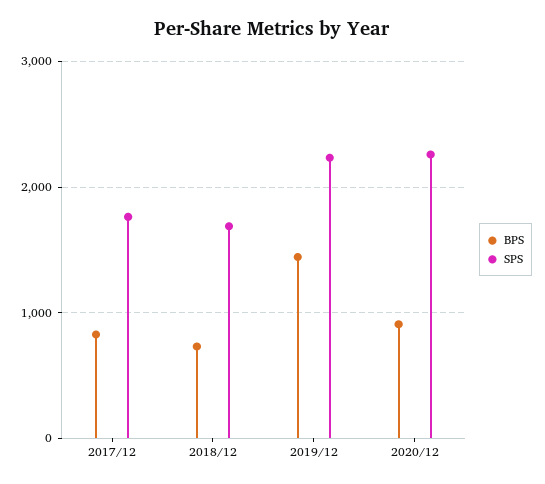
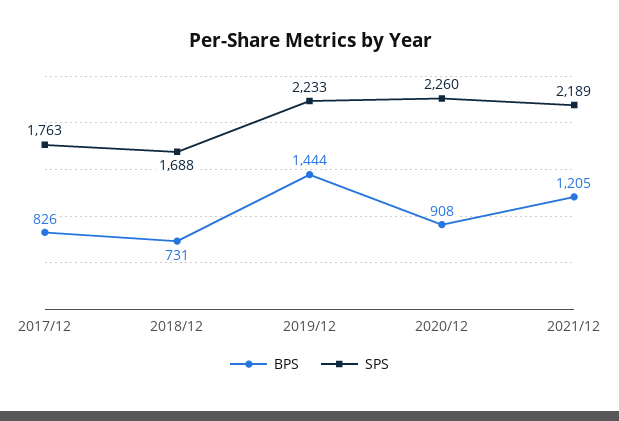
BPS, 2021/12: none -> 1205
SPS, 2021/12: none -> 2189

